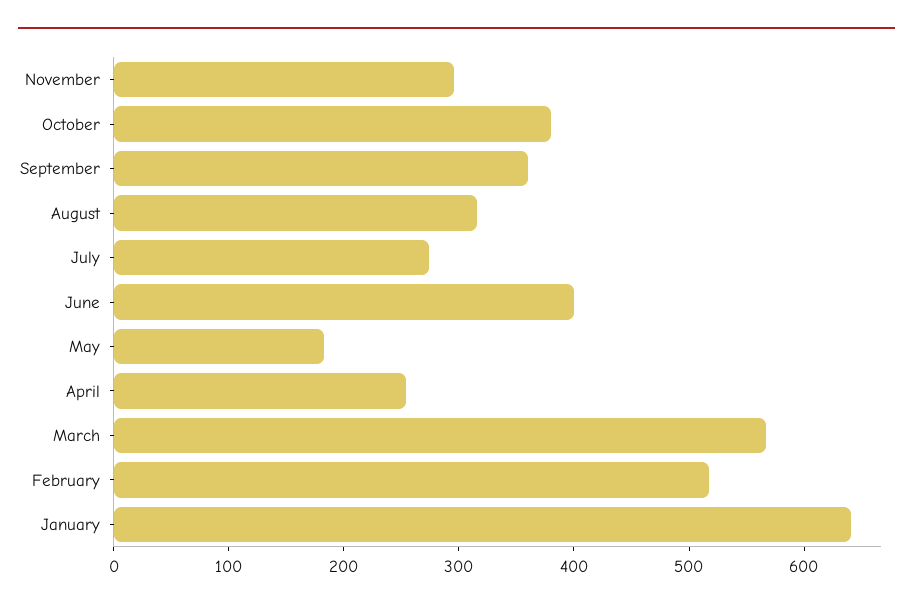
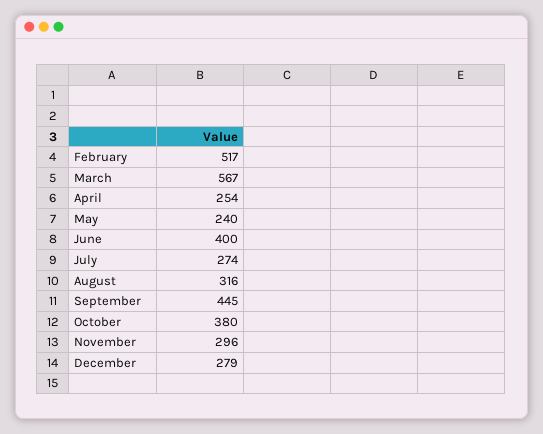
September: 360 -> 445
May: 180 -> 240
January: 640 -> none
December: none -> 279

